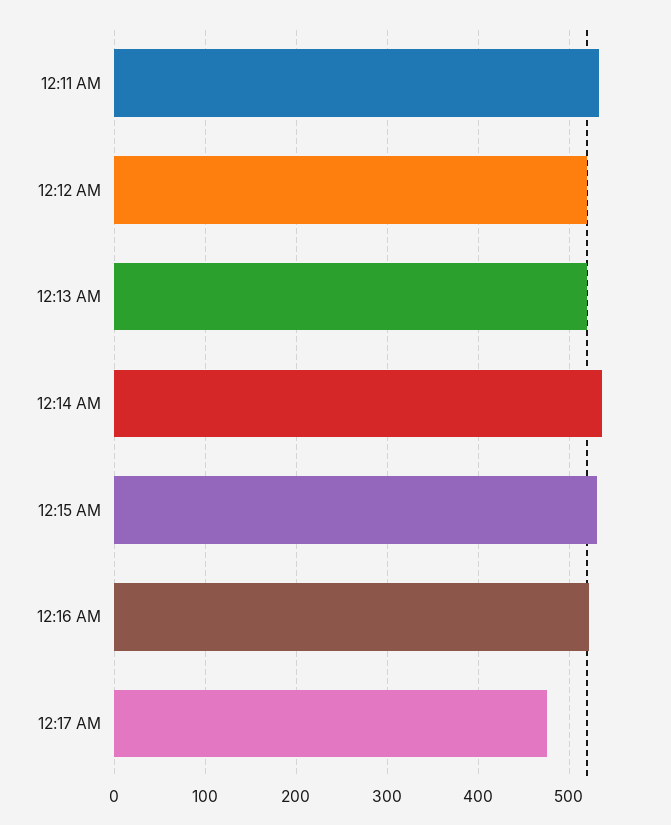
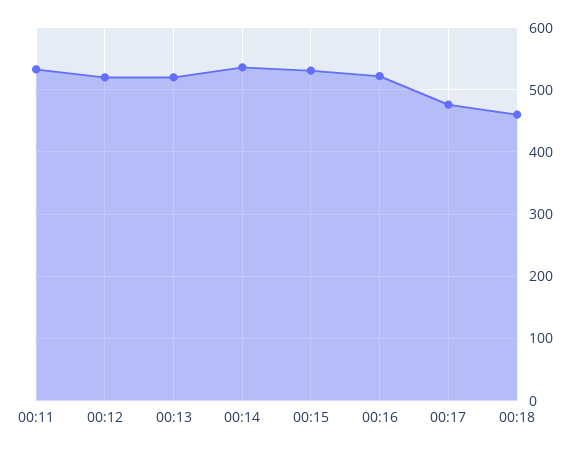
00:18: none -> 460

